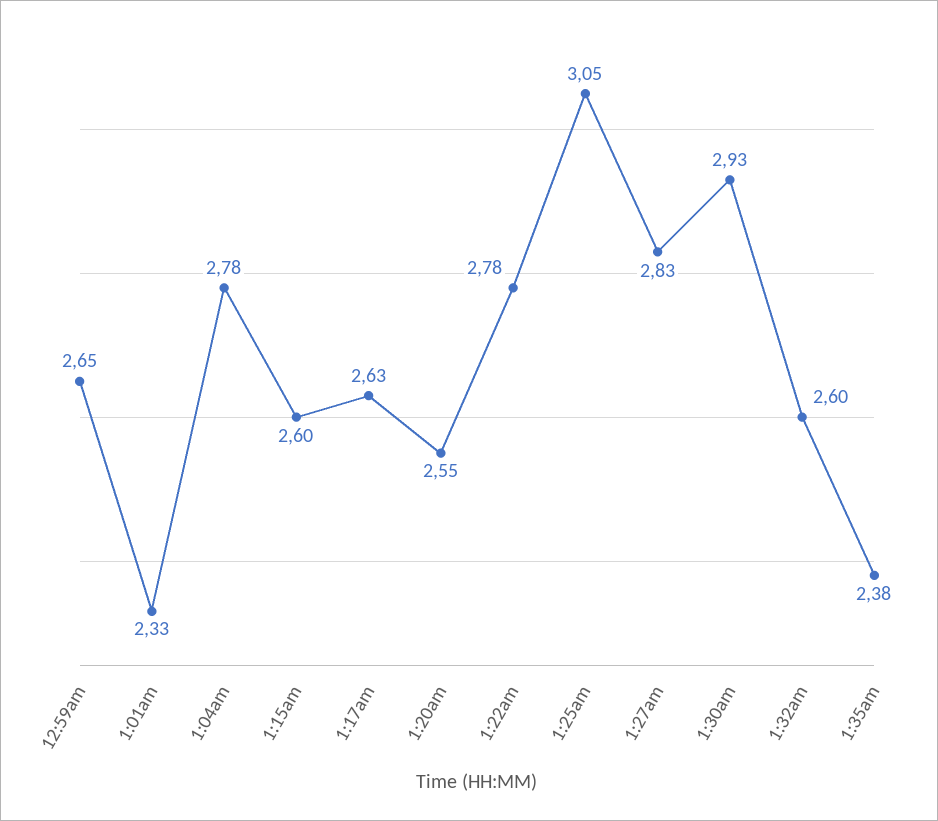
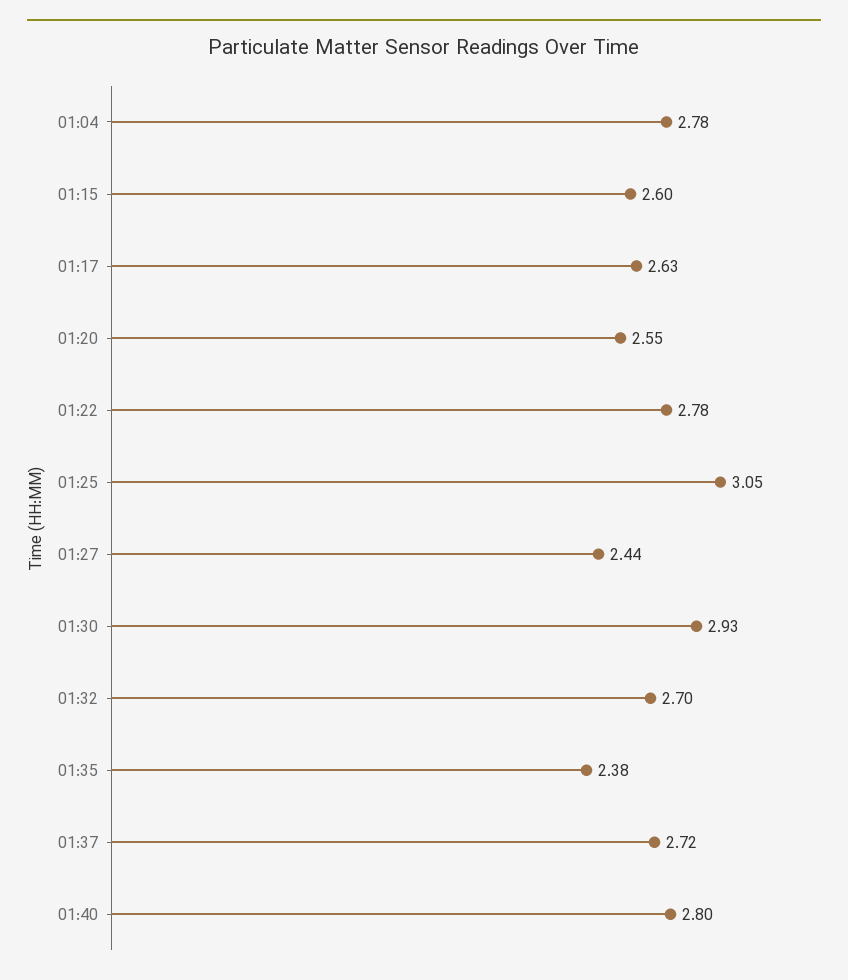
12:59am: 2.65 -> none
1:01am: 2.33 -> none
1:27am: 2.83 -> 2.44
1:32am: 2.6 -> 2.7
01:37: none -> 2.72
01:40: none -> 2.8

